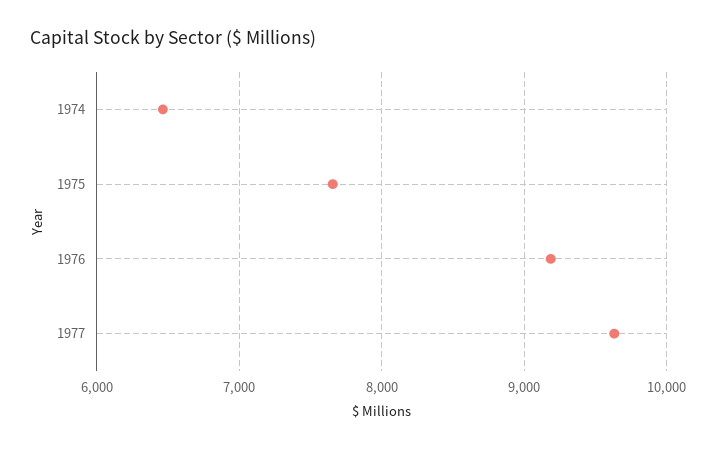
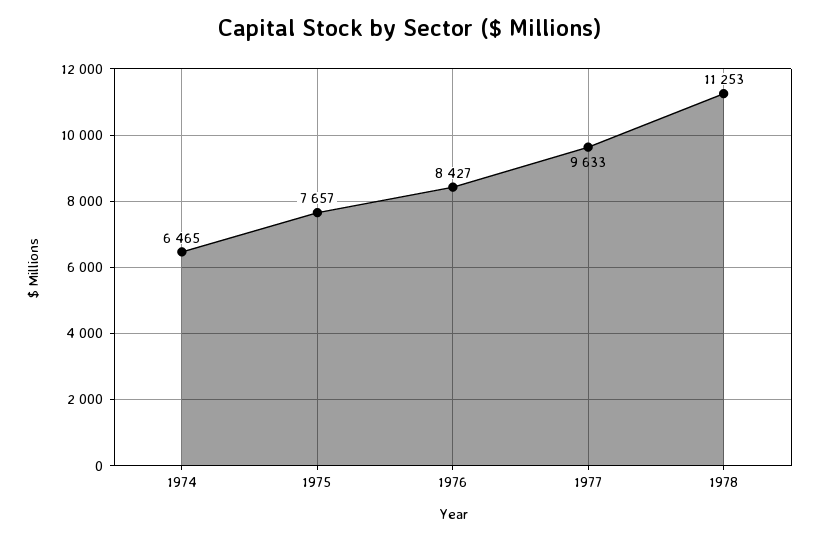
1976: 9200 -> 8427
1978: none -> 11253

